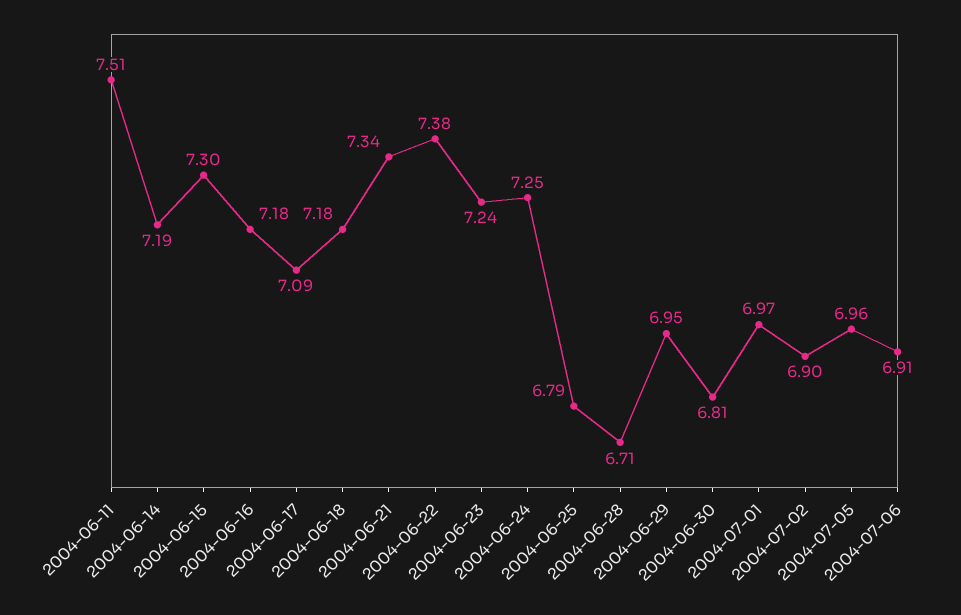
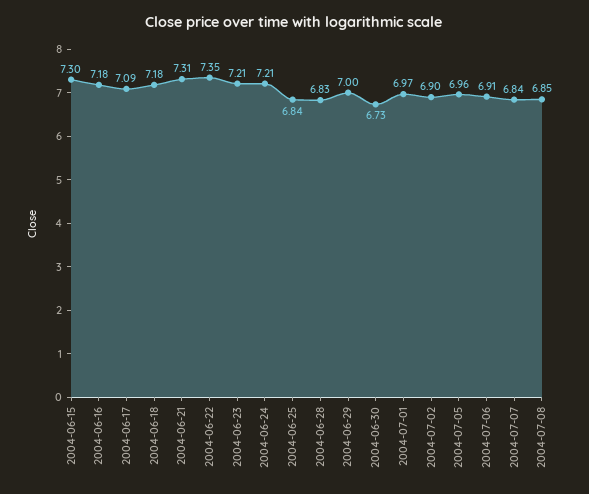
2004-06-11: 7.51 -> none
2004-06-14: 7.19 -> none
2004-06-21: 7.34 -> 7.31
2004-06-22: 7.38 -> 7.35
2004-06-23: 7.24 -> 7.21
2004-06-24: 7.25 -> 7.21
2004-06-25: 6.79 -> 6.84
2004-06-28: 6.71 -> 6.83
2004-06-29: 6.95 -> 7
2004-06-30: 6.81 -> 6.73
2004-07-07: none -> 6.84
2004-07-08: none -> 6.85

